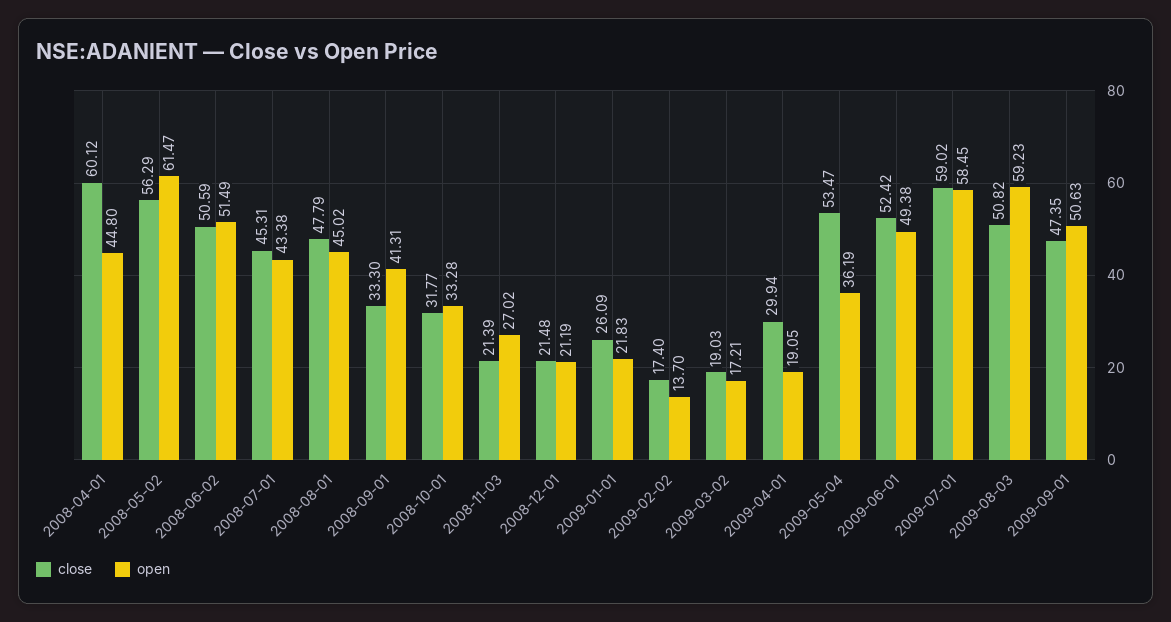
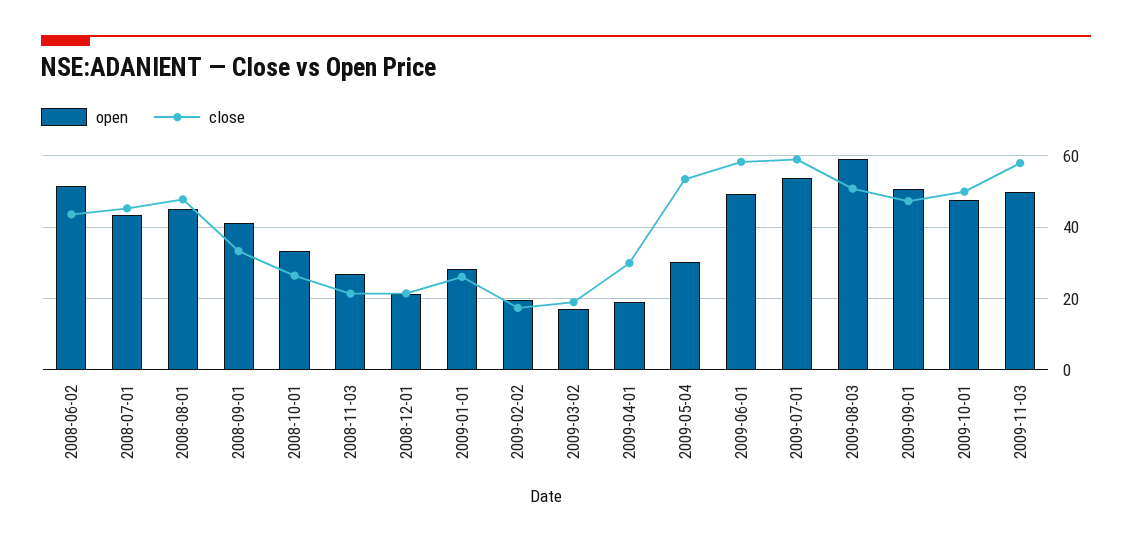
close, 2008-04-01: 60.12 -> none
open, 2008-04-01: 44.8 -> none
close, 2008-05-02: 56.29 -> none
open, 2008-05-02: 61.47 -> none
close, 2008-06-02: 50.59 -> 44
close, 2008-10-01: 31.77 -> 26
open, 2009-01-01: 21.83 -> 28
open, 2009-02-02: 13.7 -> 20
open, 2009-05-04: 36.19 -> 30
close, 2009-06-01: 52.42 -> 58
open, 2009-07-01: 58.45 -> 54
open, 2009-10-01: none -> 48
close, 2009-10-01: none -> 50
open, 2009-11-03: none -> 50
close, 2009-11-03: none -> 58

